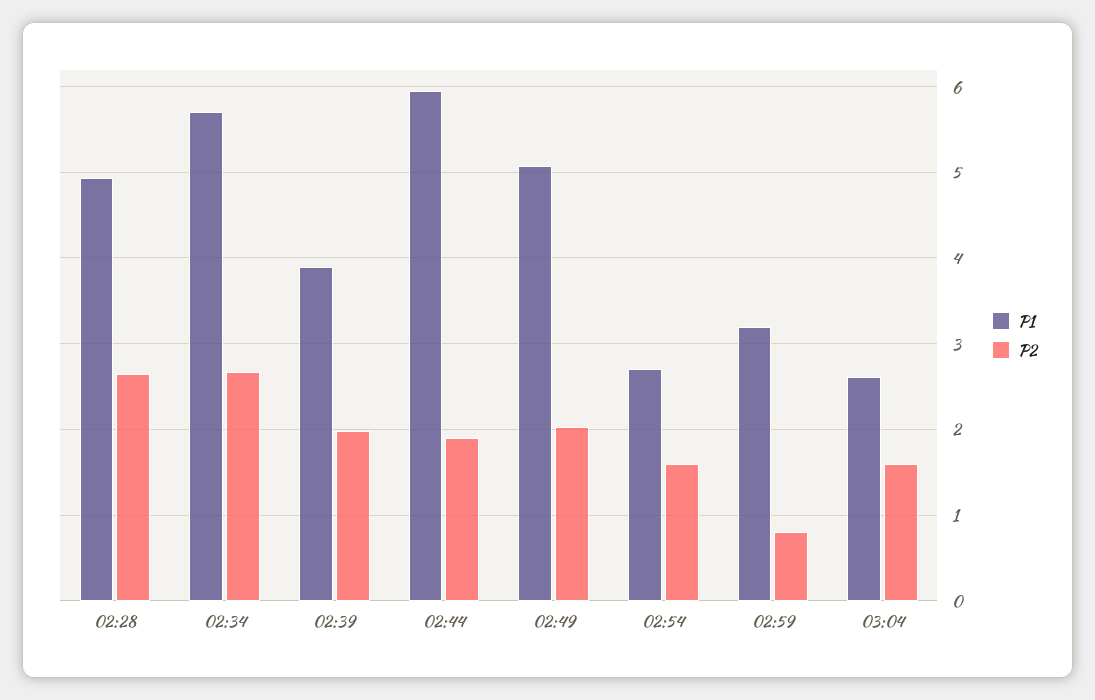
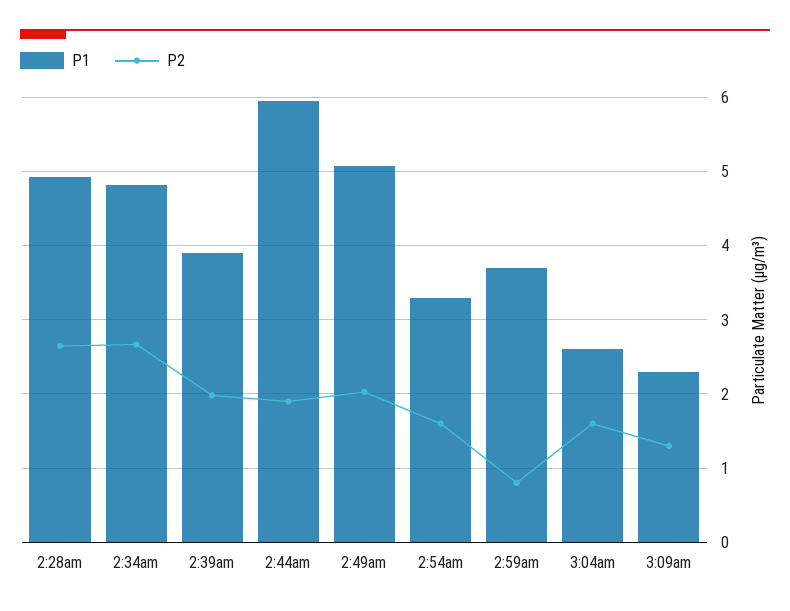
P1, 02:34: 5.7 -> 4.8
P1, 02:54: 2.7 -> 3.3
P1, 02:59: 3.2 -> 3.7
P1, 3:09am: none -> 2.3
P2, 3:09am: none -> 1.3

